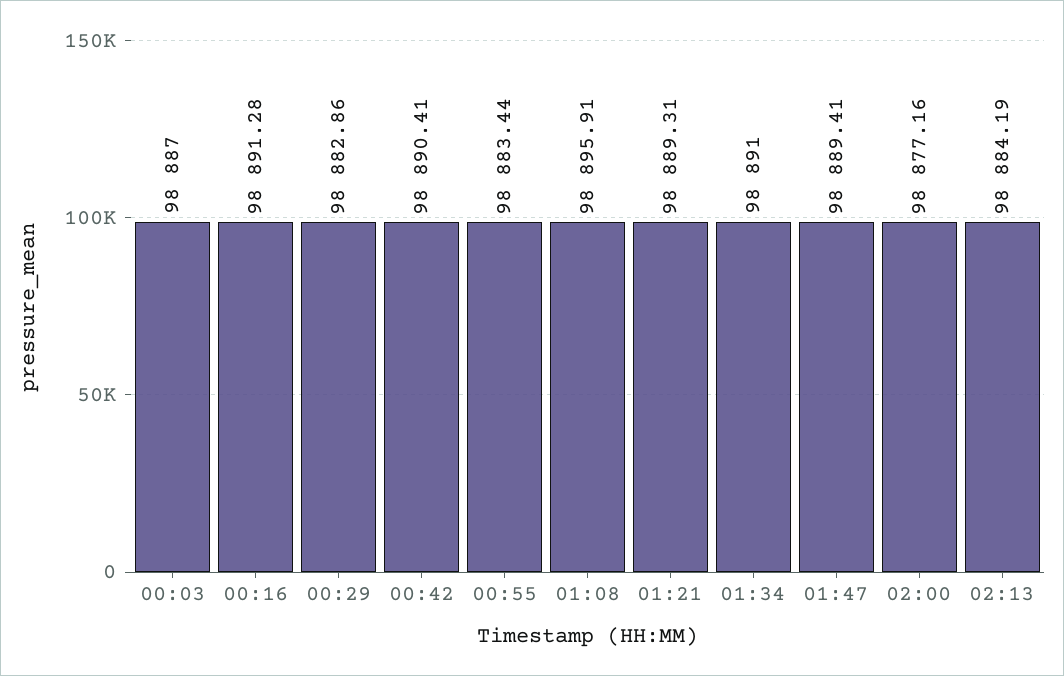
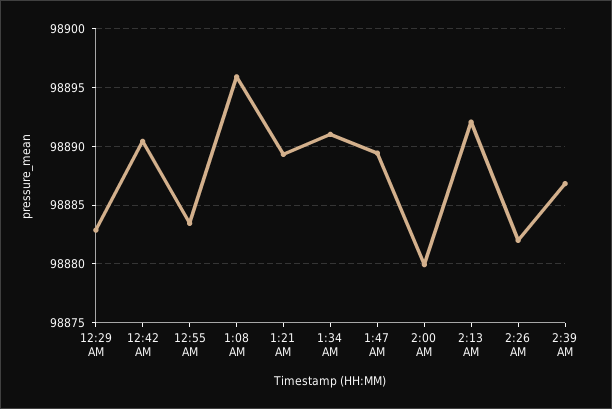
00:03: 98887 -> none
00:16: 98891.28 -> none
02:00: 98877.16 -> 98880
02:13: 98884.19 -> 98892
2:26 AM: none -> 98882
2:39 AM: none -> 98887

